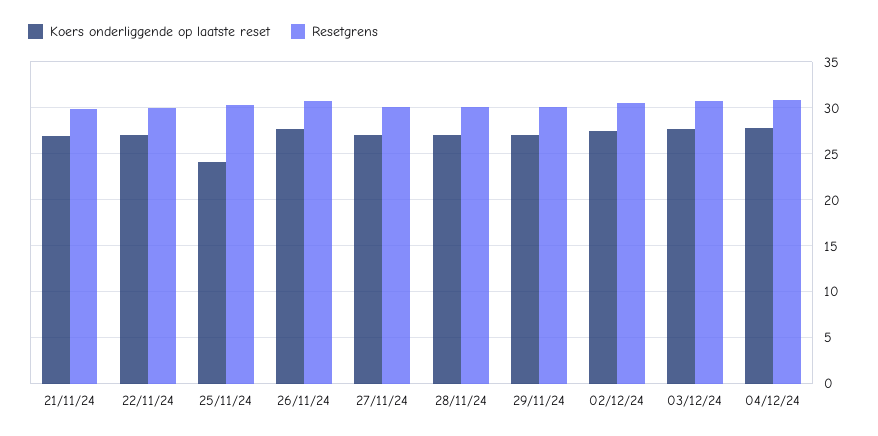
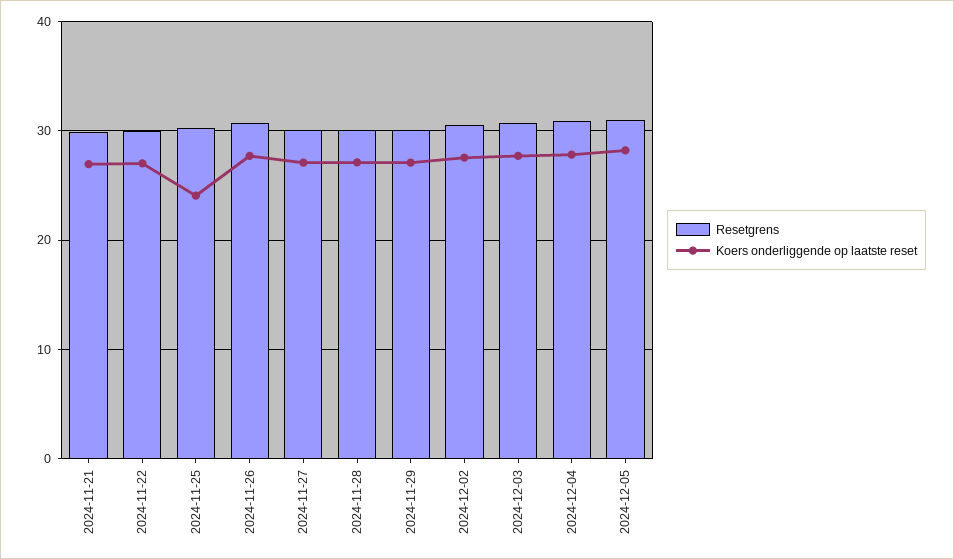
Resetgrens, 2024-12-05: none -> 31
Koers onderliggende op laatste reset, 2024-12-05: none -> 28

